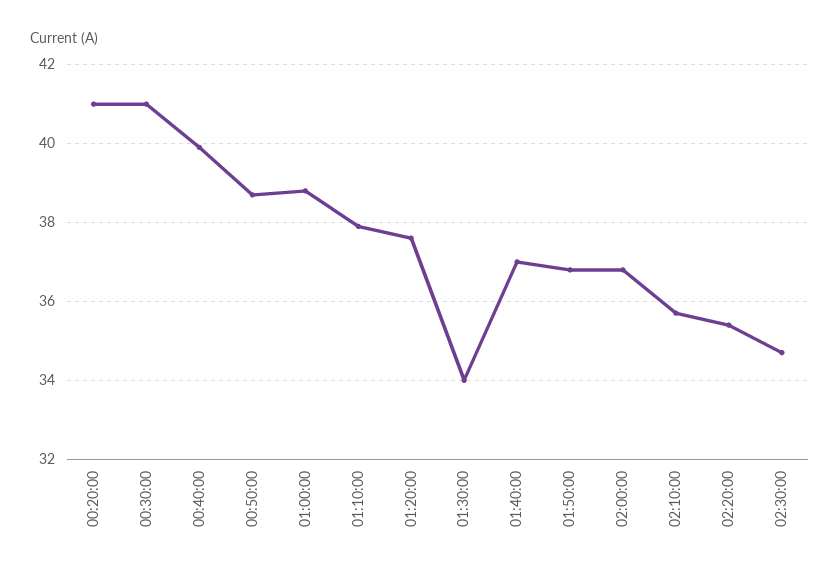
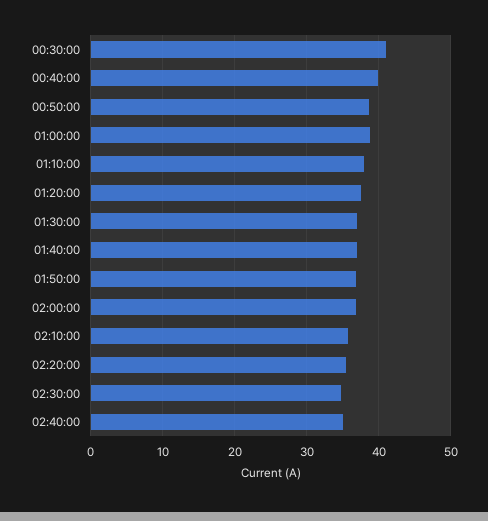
00:20:00: 41 -> none
01:30:00: 34 -> 37
02:40:00: none -> 35

